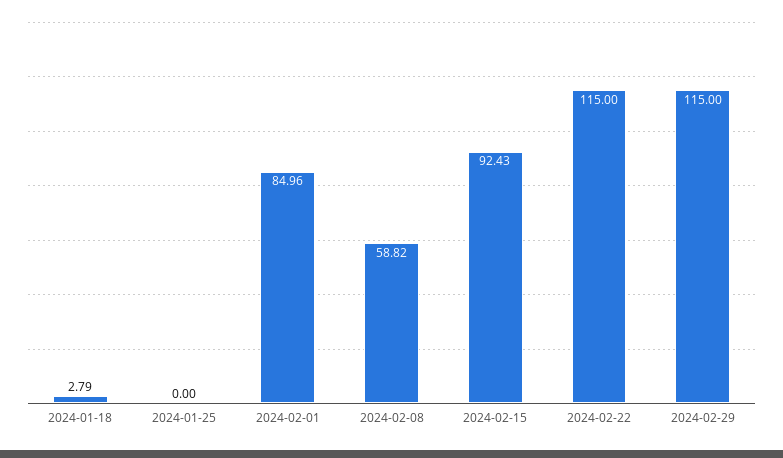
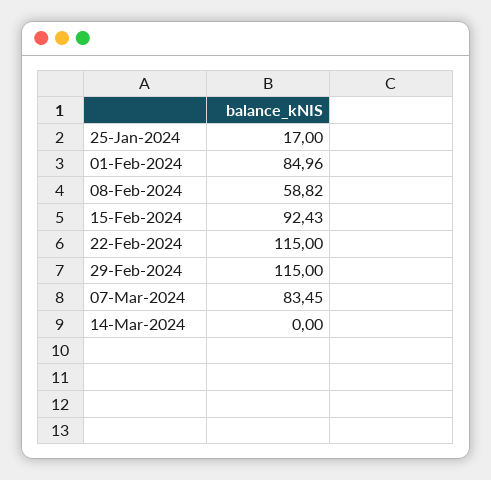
2024-01-18: 2.79 -> none
2024-01-25: 0 -> 17
07-Mar-2024: none -> 83.45
14-Mar-2024: none -> 0

